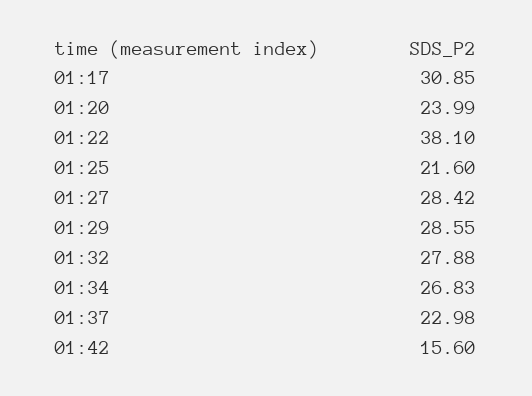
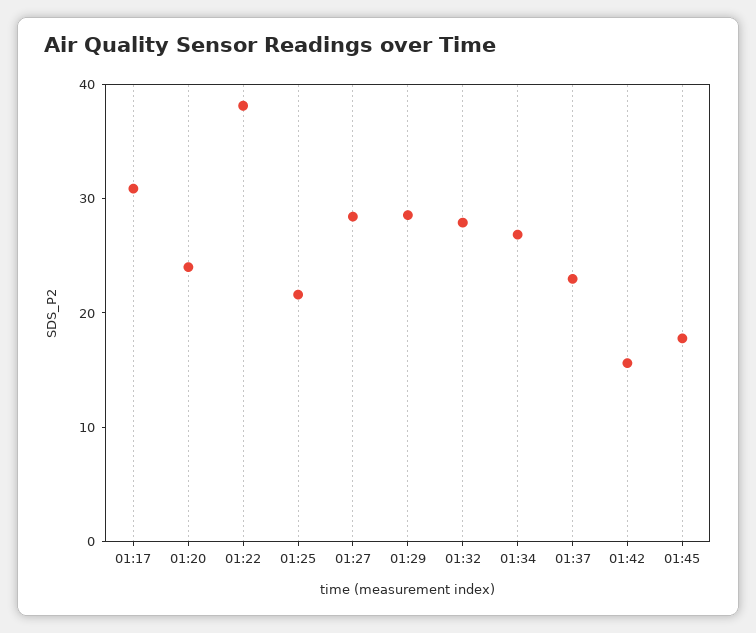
01:45: none -> 18

